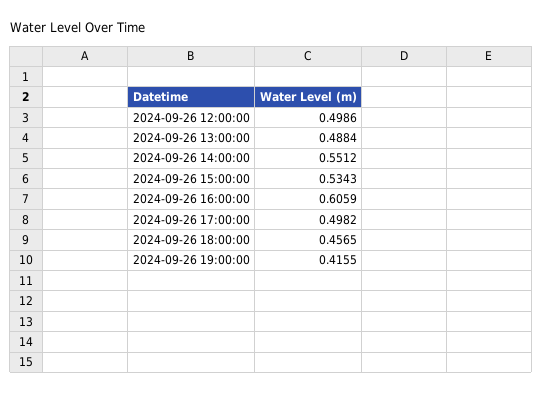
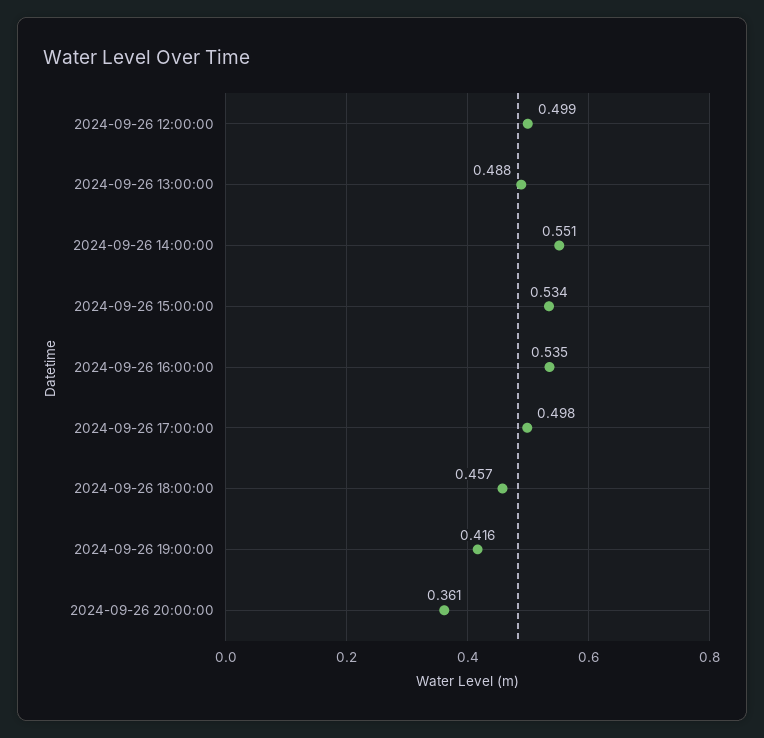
2024-09-26 16:00:00: 0.6059 -> 0.535
2024-09-26 20:00:00: none -> 0.361

